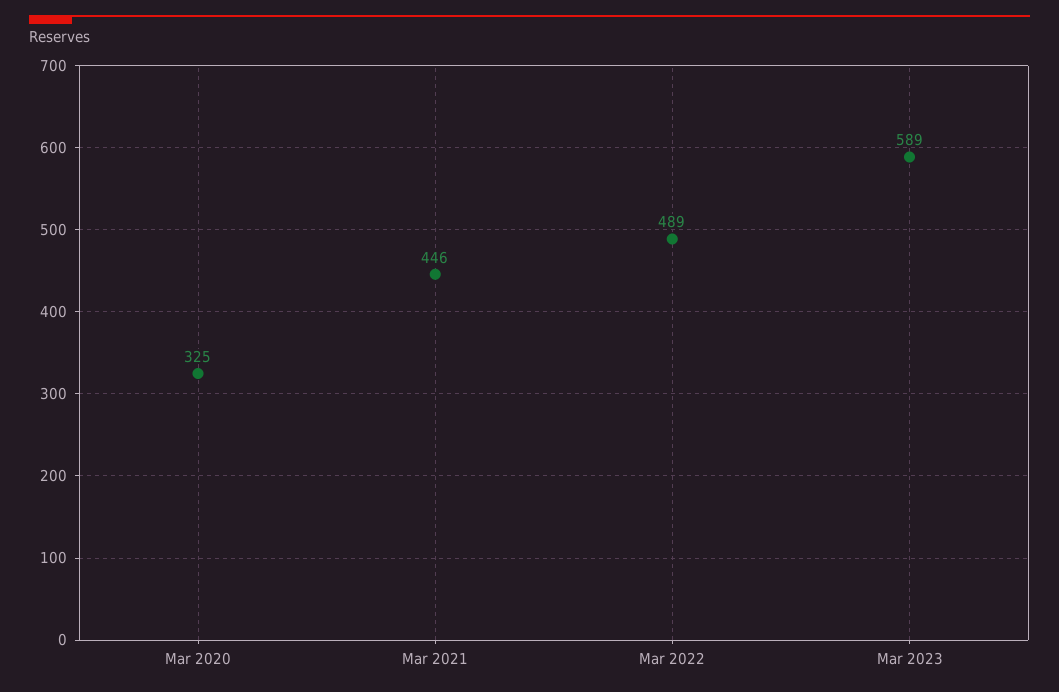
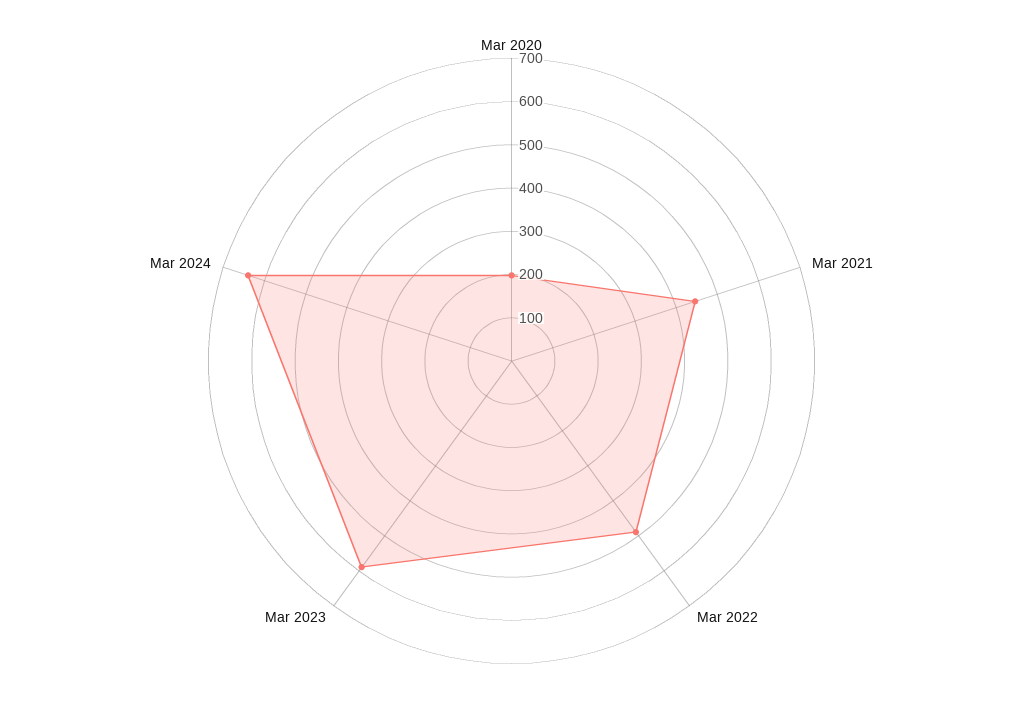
Mar 2020: 325 -> 200
Mar 2024: none -> 640

